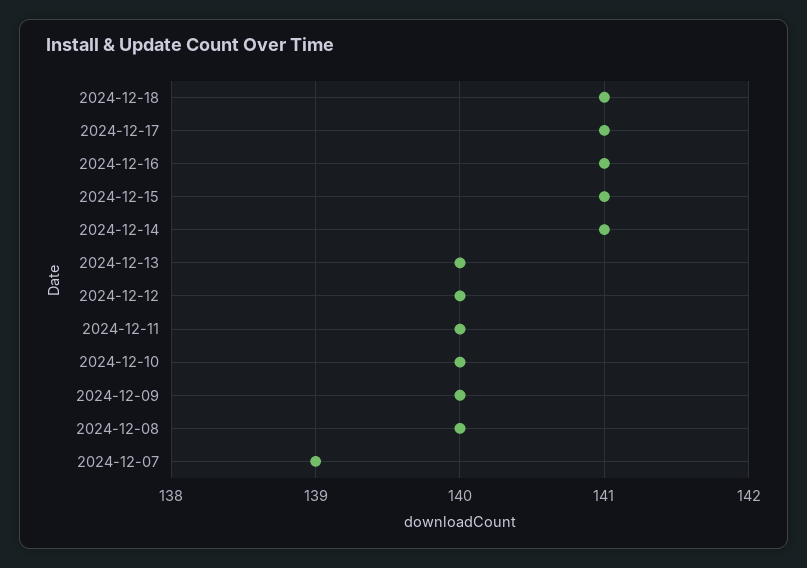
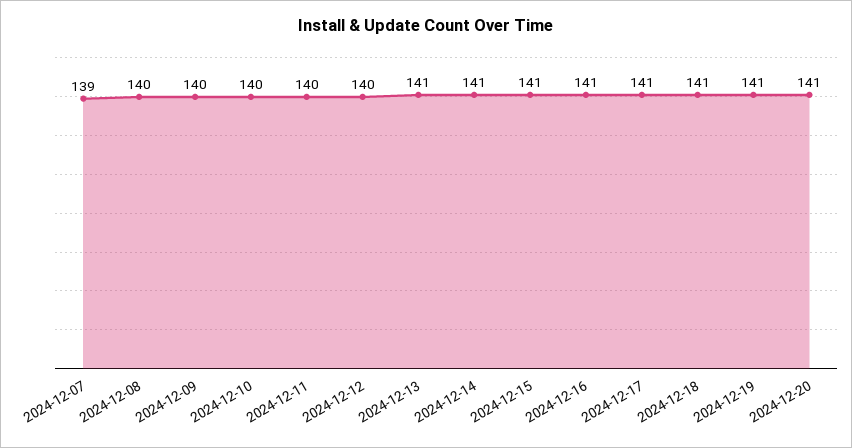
2024-12-13: 140 -> 141
2024-12-19: none -> 141
2024-12-20: none -> 141

